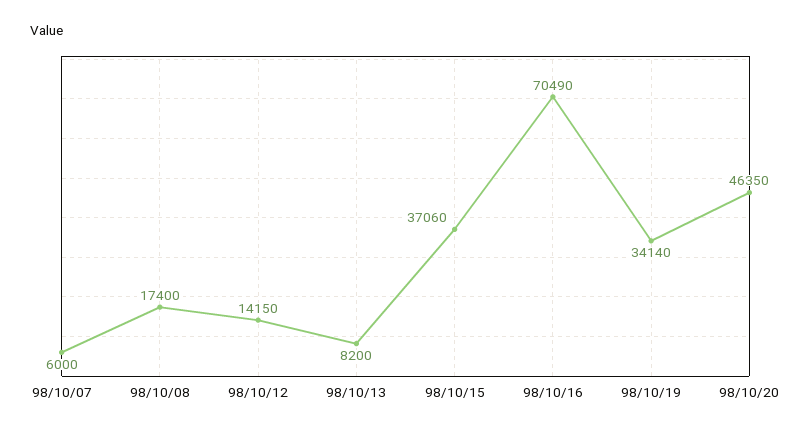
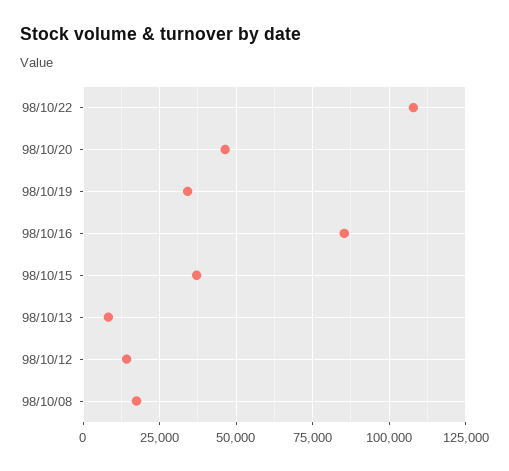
98/10/07: 6000 -> none
98/10/16: 70490 -> 85000
98/10/22: none -> 107500

